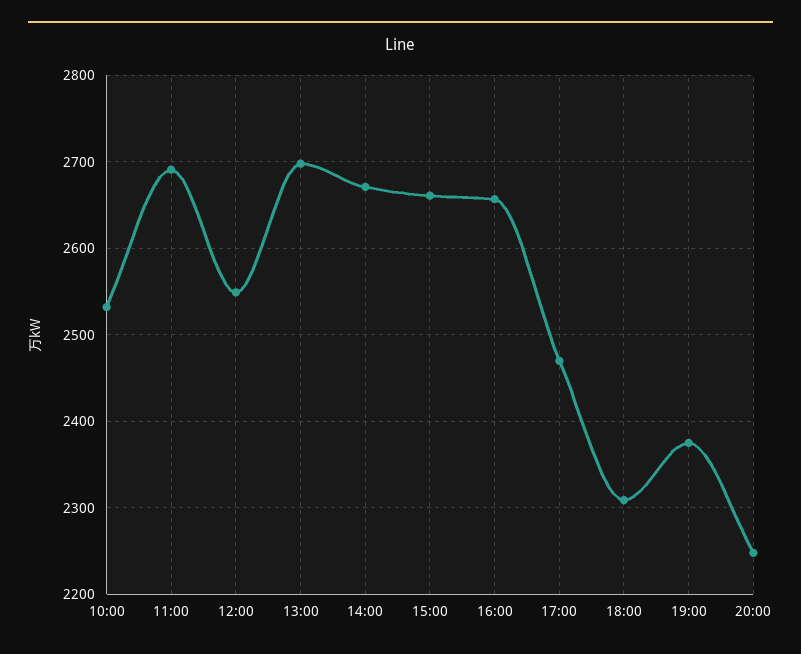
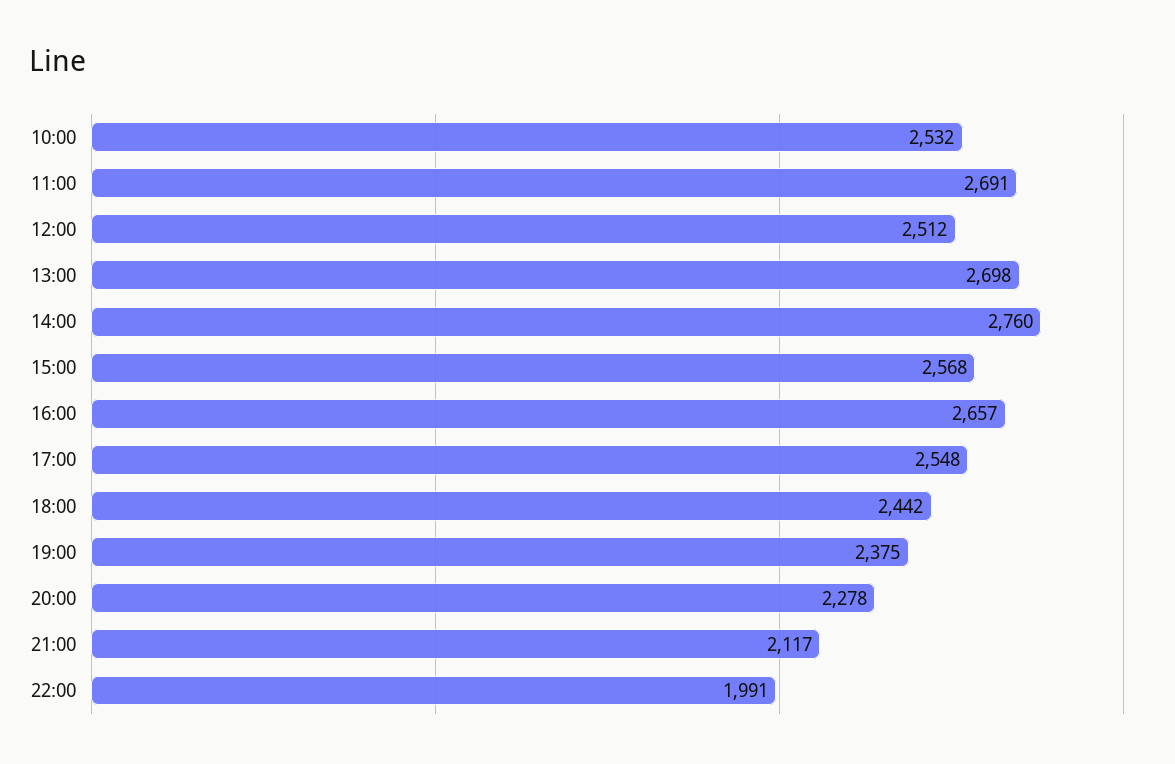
12:00: 2550 -> 2512
14:00: 2670 -> 2760
15:00: 2660 -> 2568
17:00: 2470 -> 2548
18:00: 2310 -> 2442
20:00: 2250 -> 2278
21:00: none -> 2117
22:00: none -> 1991

